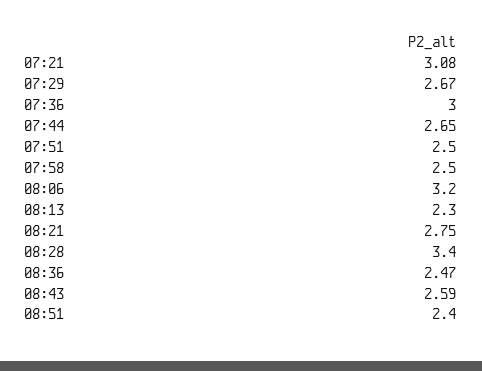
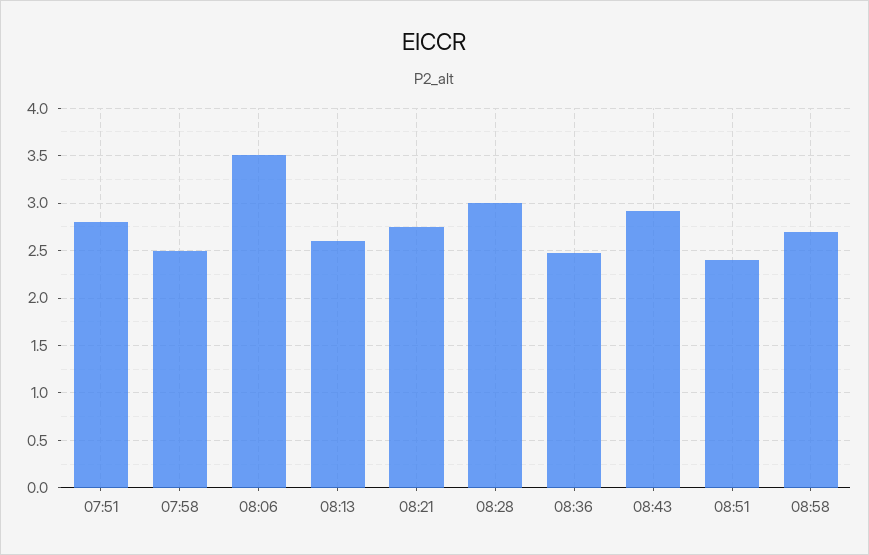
07:21: 3.08 -> none
07:29: 2.67 -> none
07:36: 3 -> none
07:44: 2.65 -> none
07:51: 2.5 -> 2.8
08:06: 3.2 -> 3.5
08:13: 2.3 -> 2.6
08:28: 3.4 -> 3
08:43: 2.59 -> 2.9
08:58: none -> 2.7

